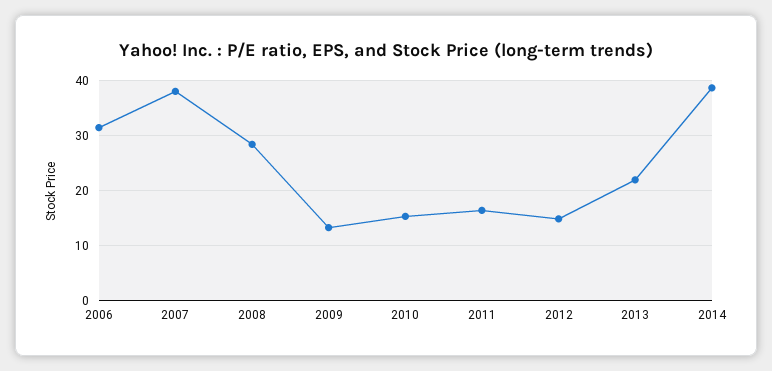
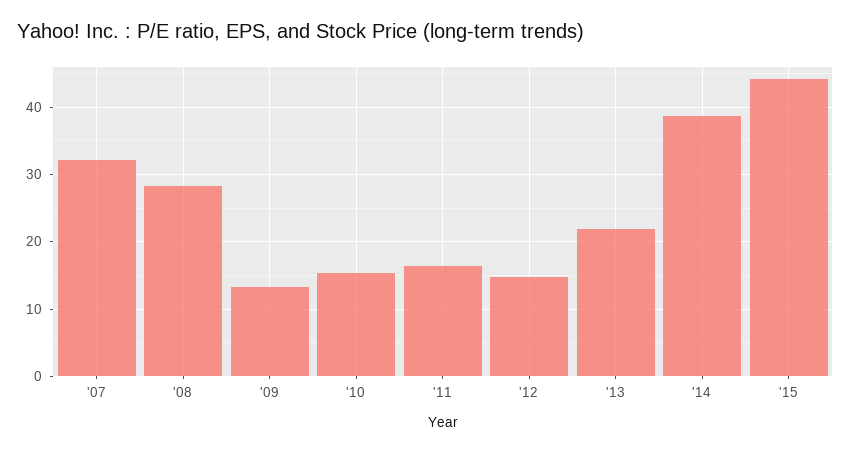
2006: 32 -> none
2007: 38 -> 32
'15: none -> 44

